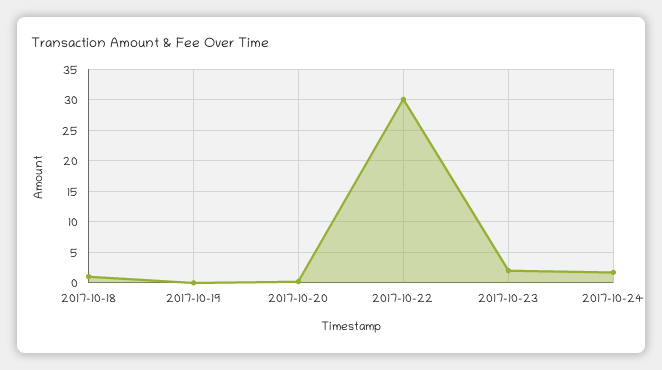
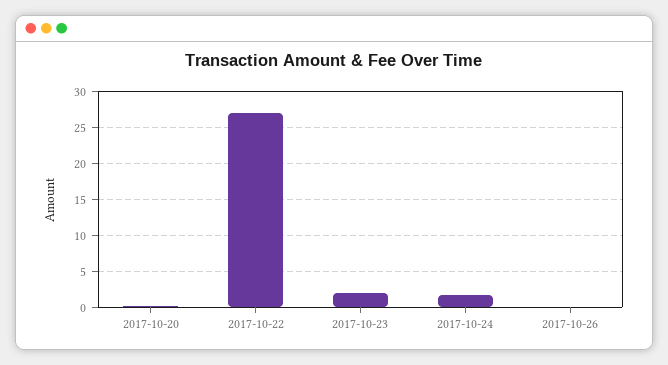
2017-10-18: 1 -> none
2017-10-19: 0 -> none
2017-10-22: 30 -> 27
2017-10-26: none -> 0

